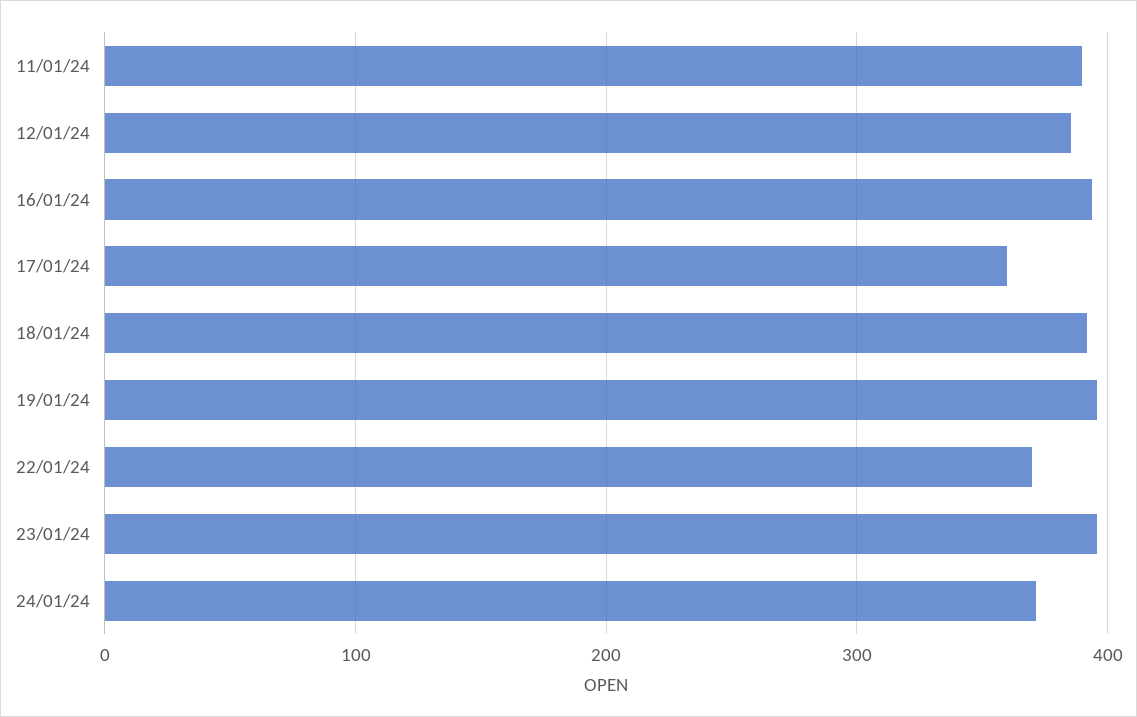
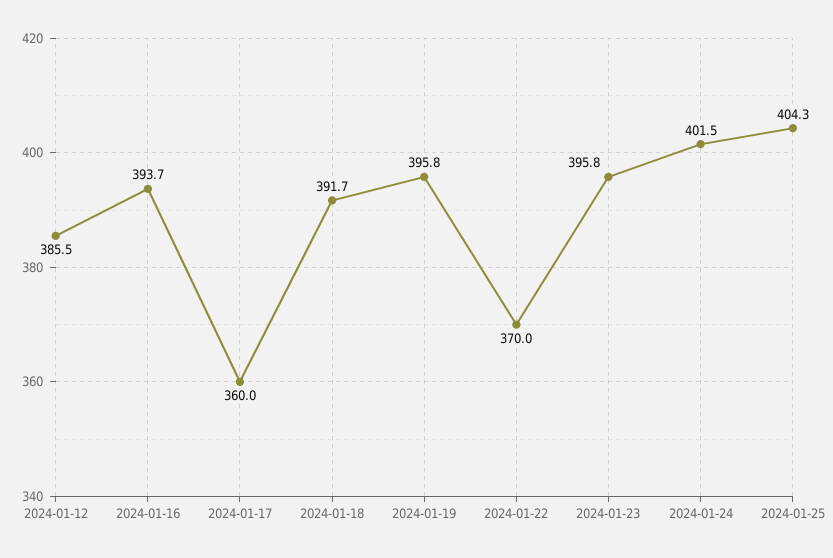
11/01/24: 390 -> none
24/01/24: 370 -> 401.5
2024-01-25: none -> 404.3

